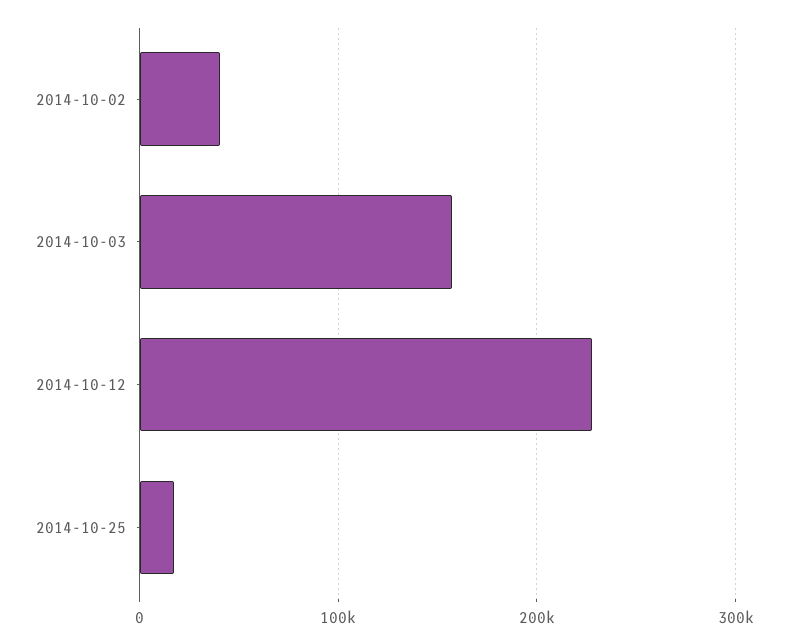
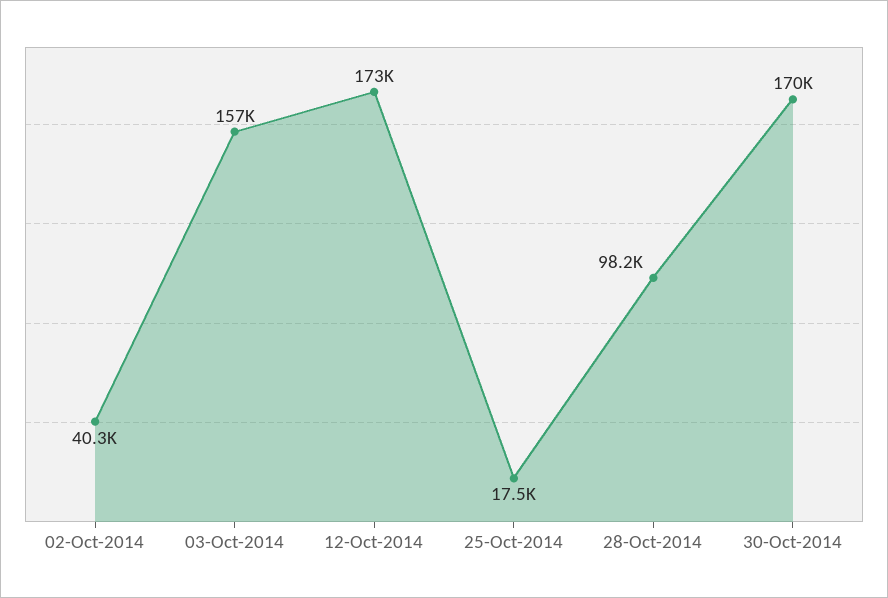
2014-10-12: 230000 -> 173000
28-Oct-2014: none -> 98200
30-Oct-2014: none -> 170000

